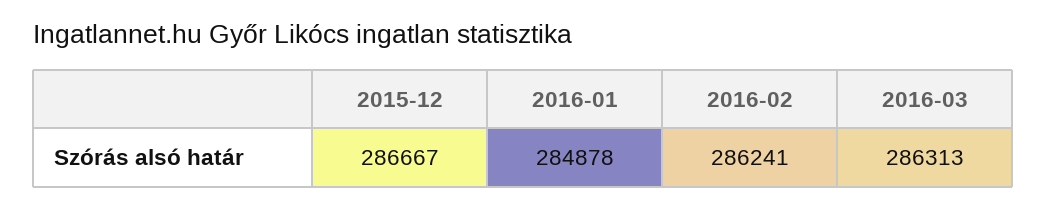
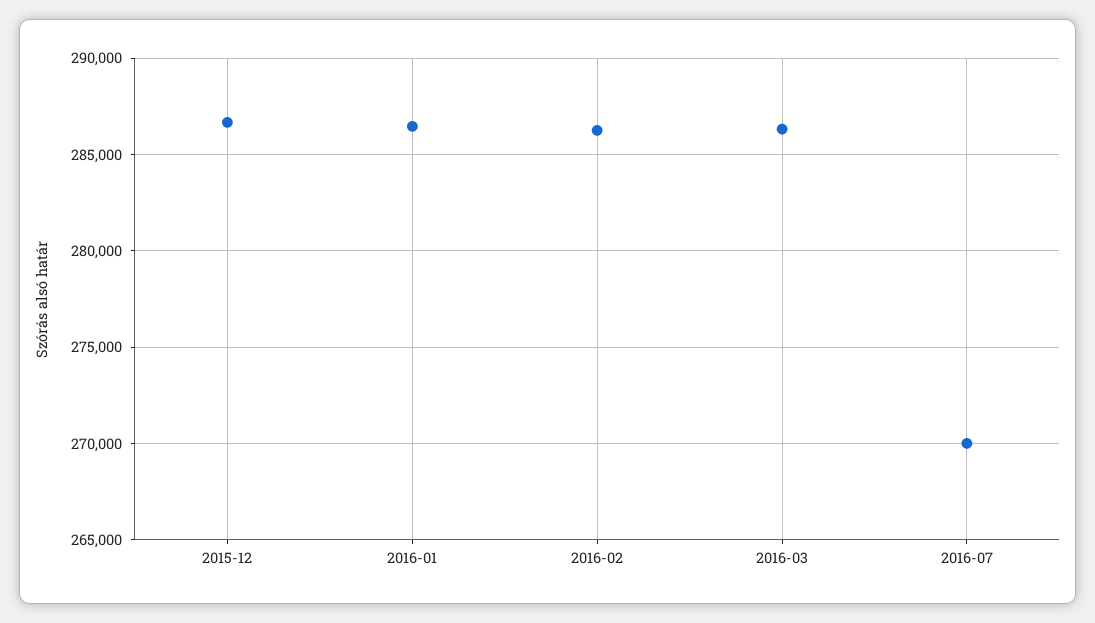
2016-01: 284878 -> 286500
2016-07: none -> 270000

